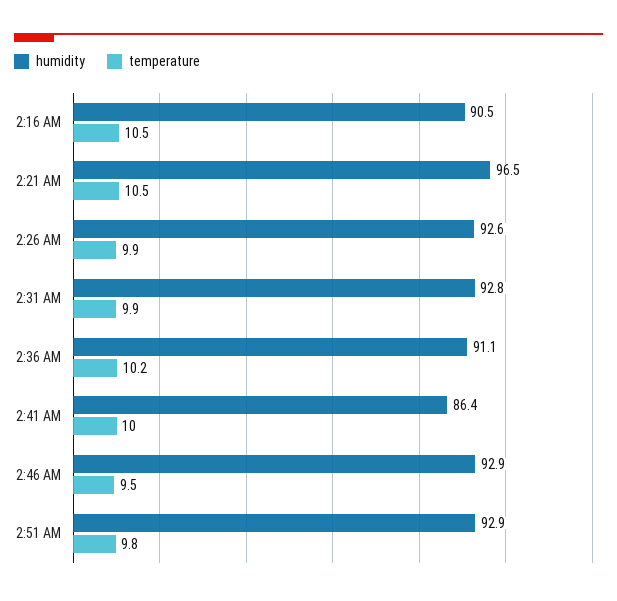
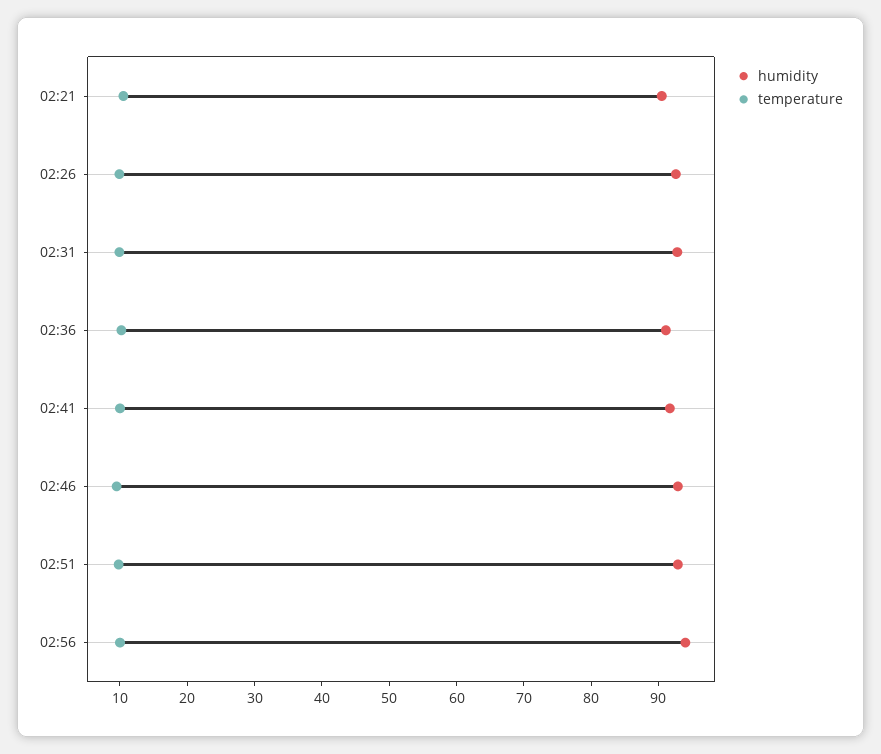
humidity, 2:16 AM: 90.5 -> none
temperature, 2:16 AM: 10.5 -> none
humidity, 2:21 AM: 96.5 -> 90
humidity, 2:41 AM: 86.4 -> 92
humidity, 02:56: none -> 94
temperature, 02:56: none -> 10

